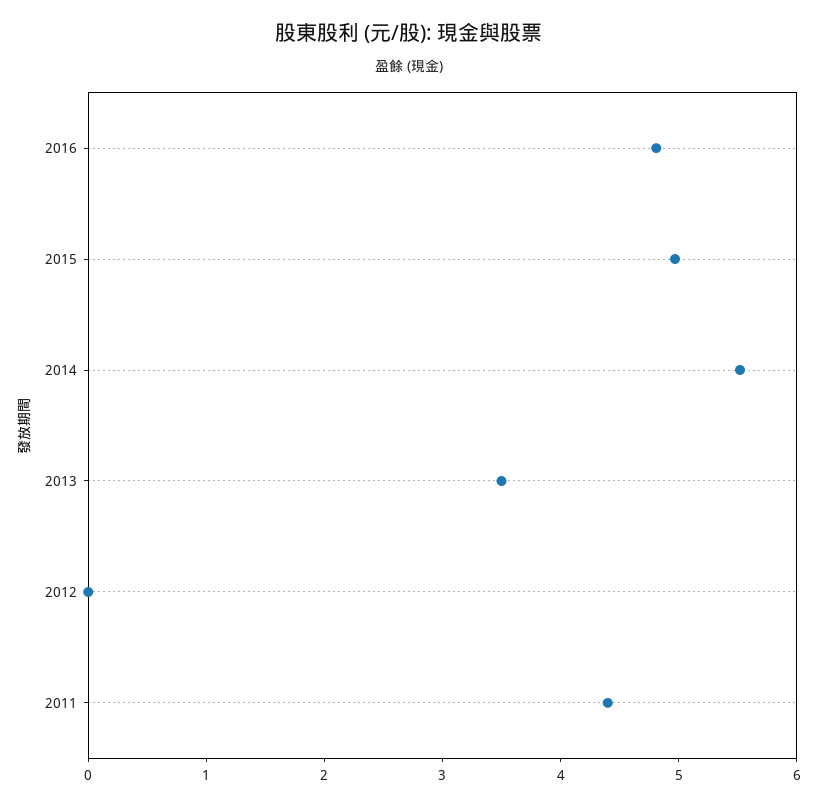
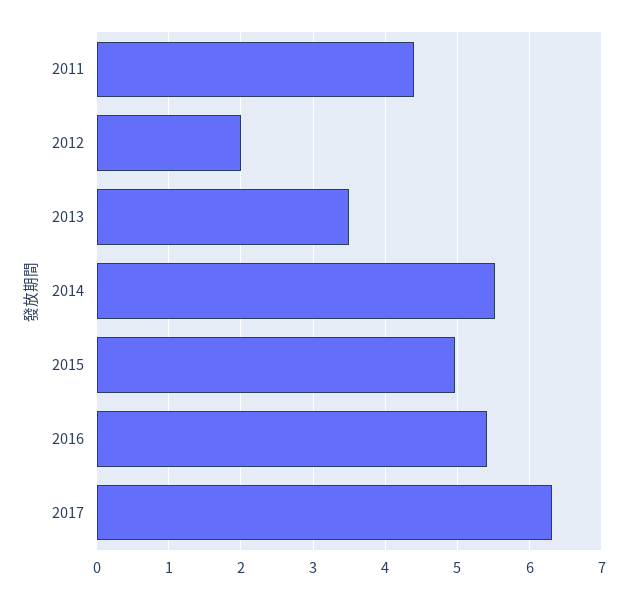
2016: 4.8 -> 5.4
2012: 0 -> 2
2017: none -> 6.3

